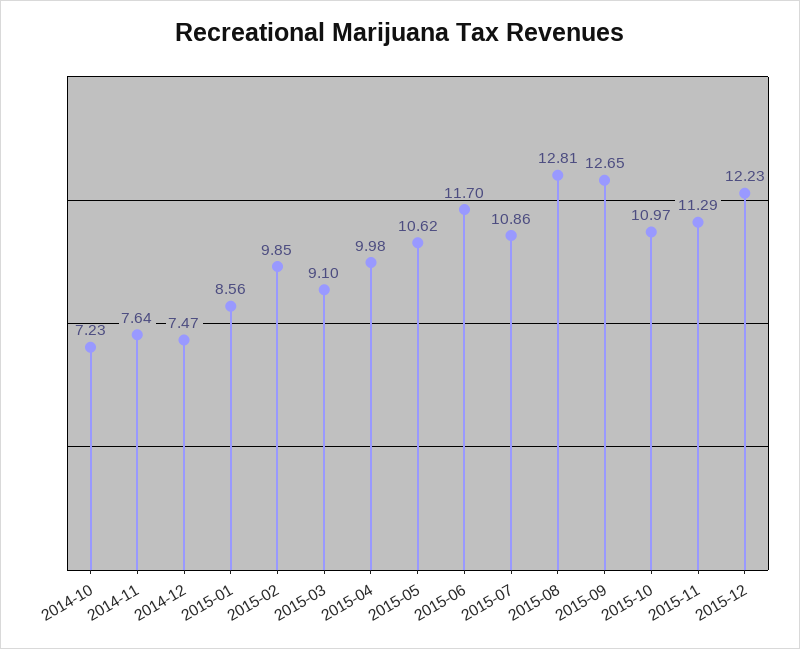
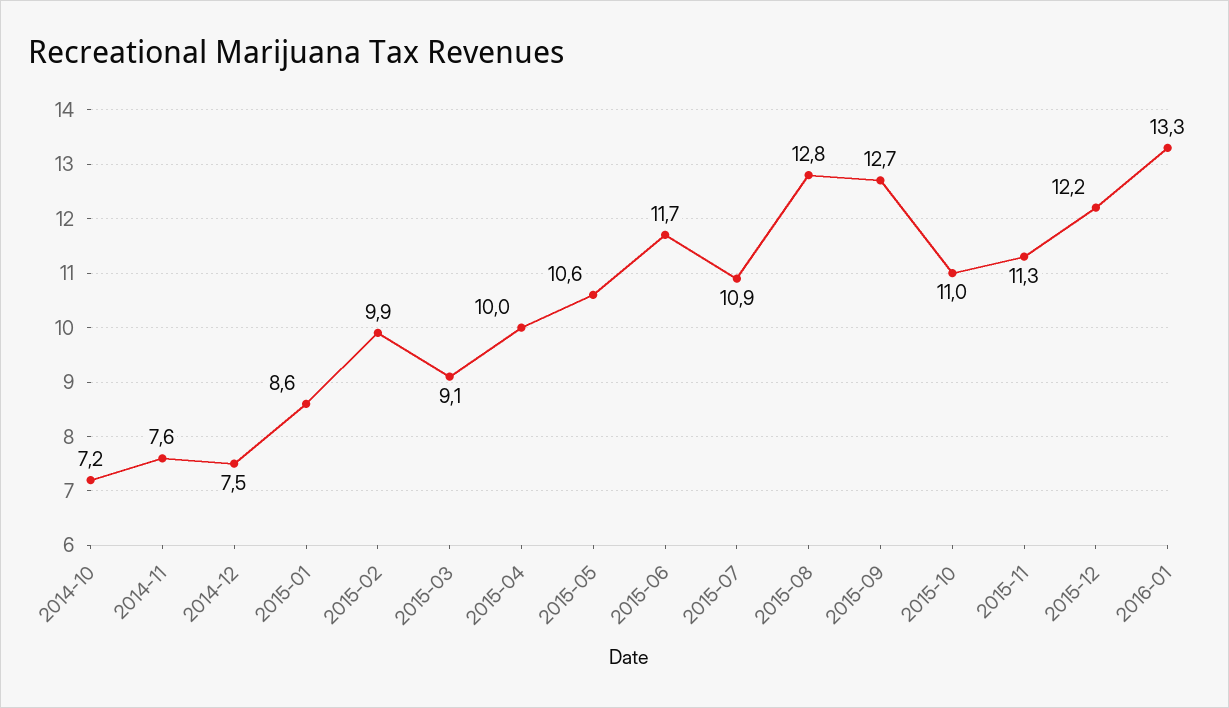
2016-01: none -> 13.3

